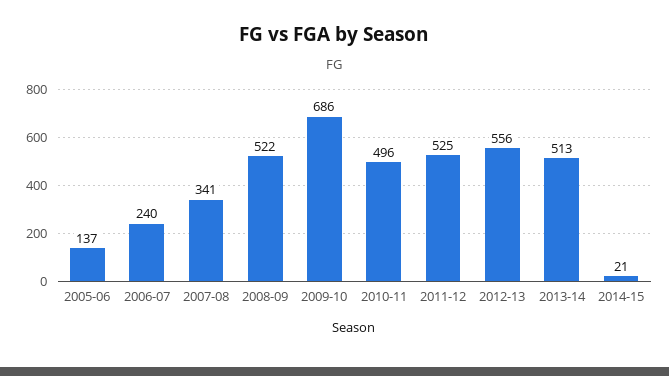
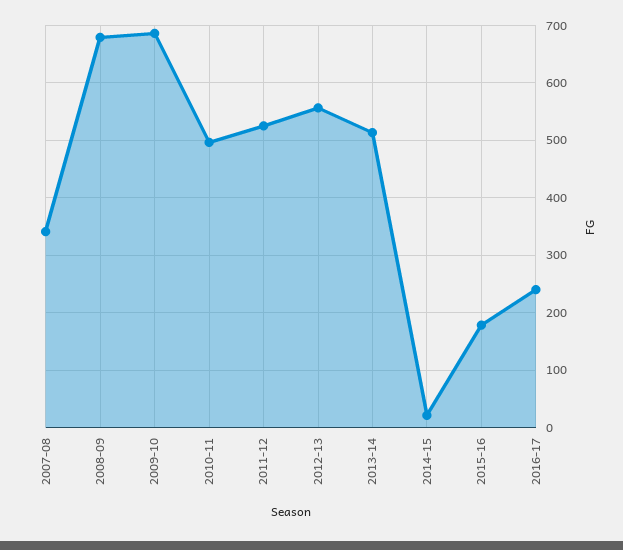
2005-06: 137 -> none
2006-07: 240 -> none
2008-09: 522 -> 680
2015-16: none -> 180
2016-17: none -> 240

